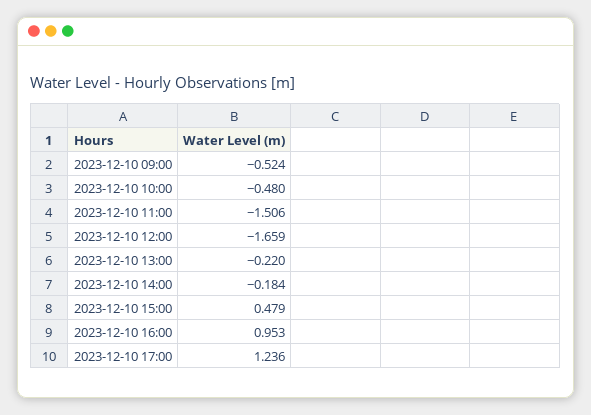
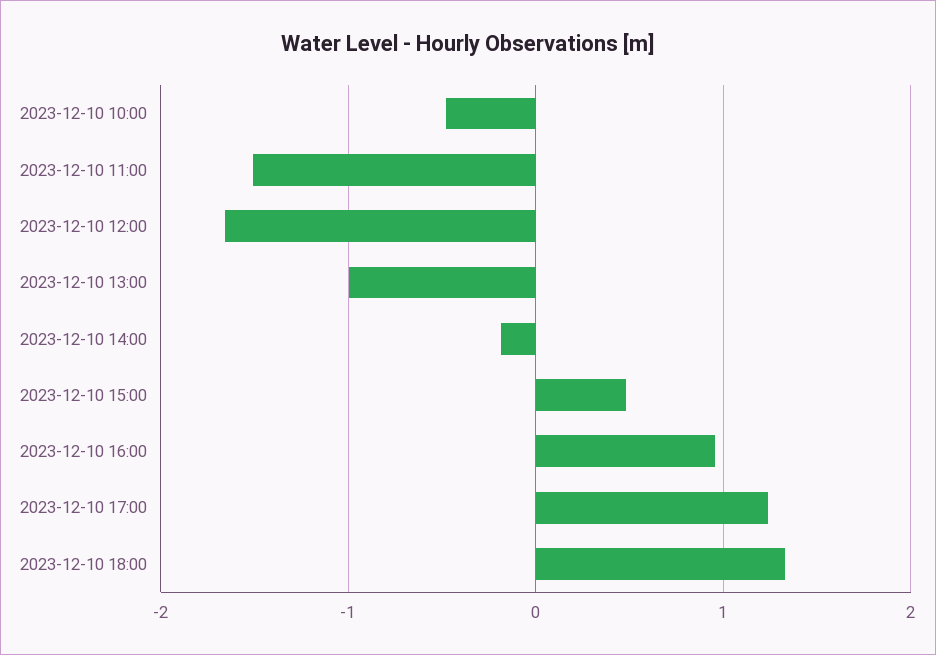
2023-12-10 09:00: -0.524 -> none
2023-12-10 13:00: -0.22 -> -1
2023-12-10 18:00: none -> 1.3

